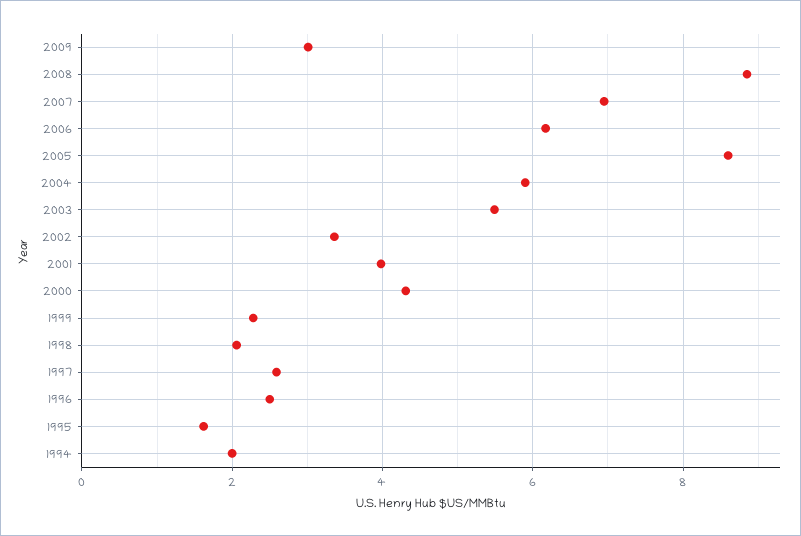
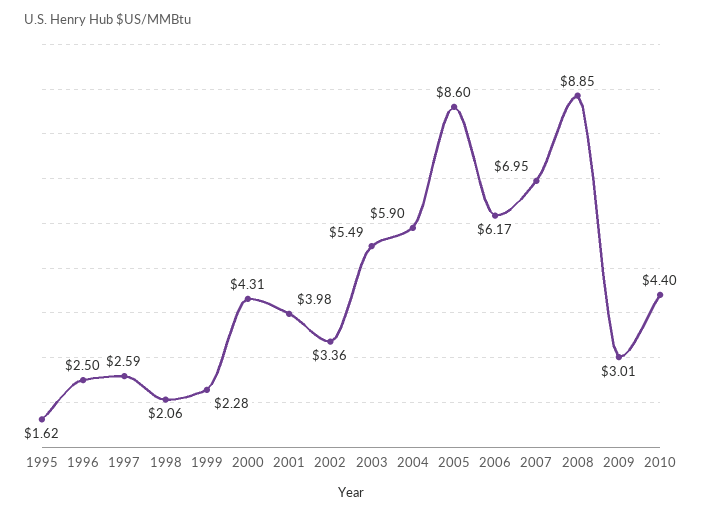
1994: 2 -> none
2010: none -> 4.4

